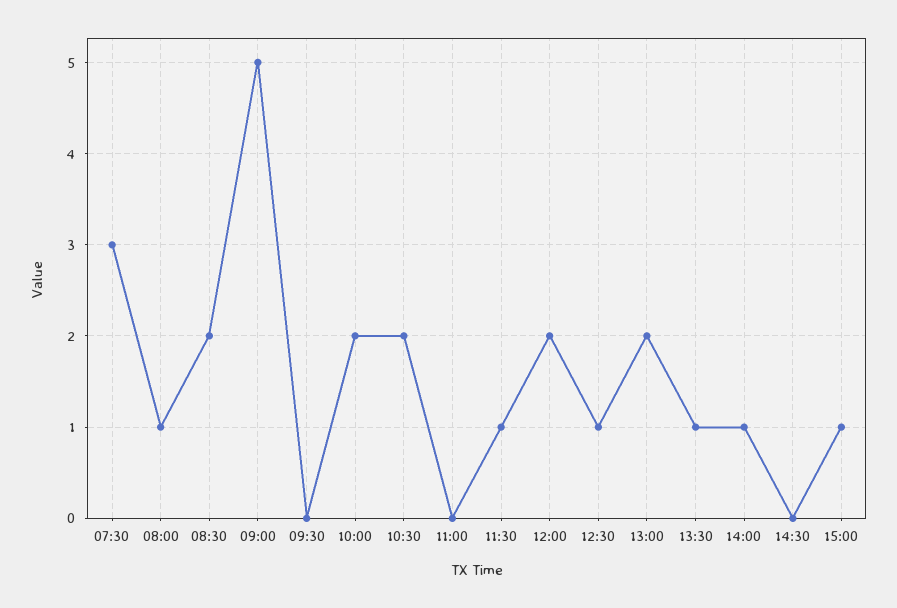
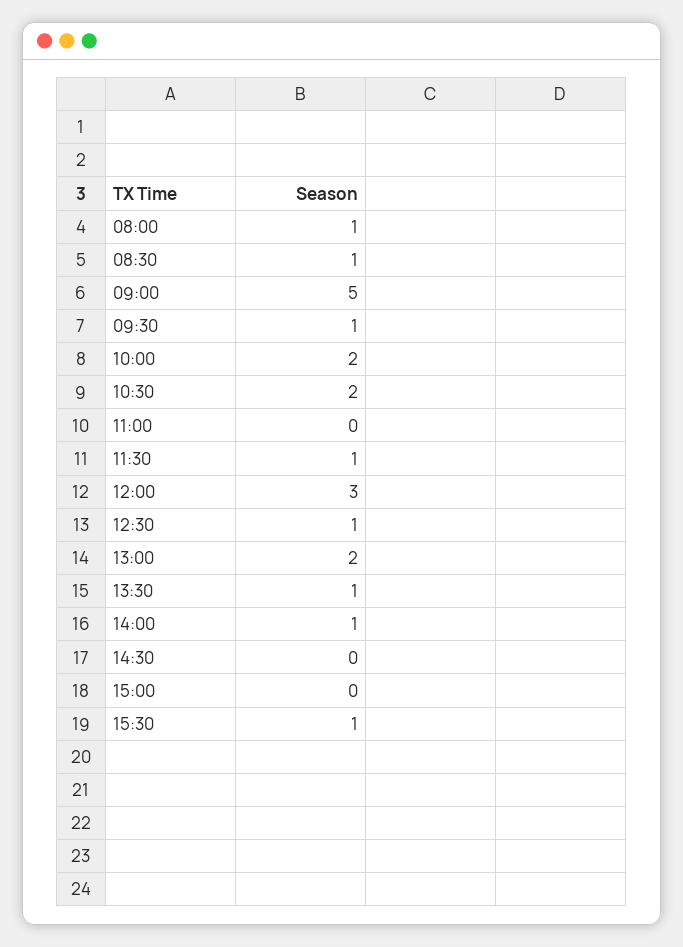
07:30: 3 -> none
08:30: 2 -> 1
09:30: 0 -> 1
12:00: 2 -> 3
15:00: 1 -> 0
15:30: none -> 1

